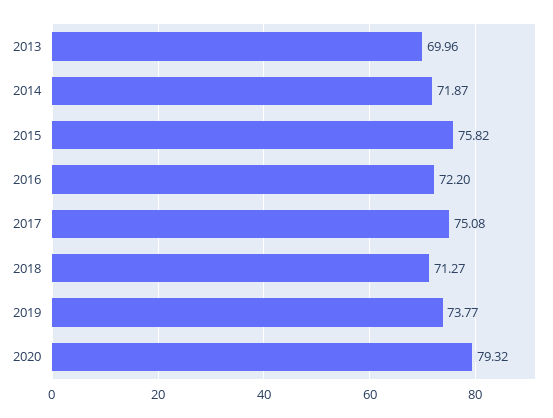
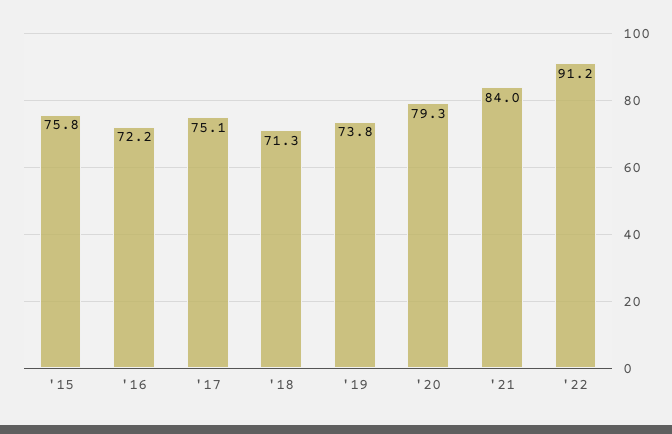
2013: 69.96 -> none
2014: 71.87 -> none
'21: none -> 84
'22: none -> 91.2

